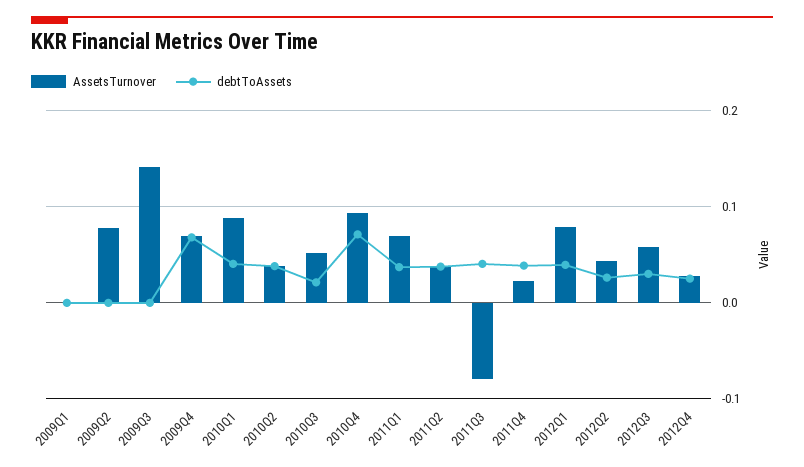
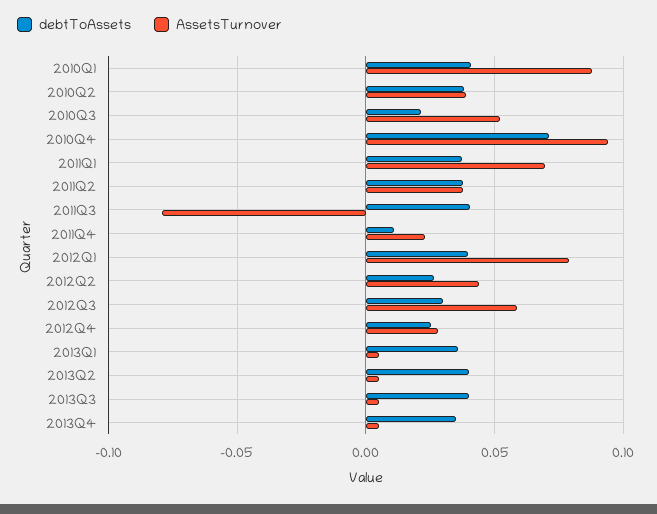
AssetsTurnover, 2009Q1: 0 -> none
debtToAssets, 2009Q1: 0 -> none
AssetsTurnover, 2009Q2: 0.08 -> none
debtToAssets, 2009Q2: 0 -> none
AssetsTurnover, 2009Q3: 0.14 -> none
debtToAssets, 2009Q3: 0 -> none
AssetsTurnover, 2009Q4: 0.07 -> none
debtToAssets, 2009Q4: 0.07 -> none
debtToAssets, 2011Q4: 0.04 -> 0.01
debtToAssets, 2013Q1: none -> 0.035
AssetsTurnover, 2013Q1: none -> 0.005
debtToAssets, 2013Q2: none -> 0.04
AssetsTurnover, 2013Q2: none -> 0.005
debtToAssets, 2013Q3: none -> 0.04
AssetsTurnover, 2013Q3: none -> 0.005
debtToAssets, 2013Q4: none -> 0.035
AssetsTurnover, 2013Q4: none -> 0.005

